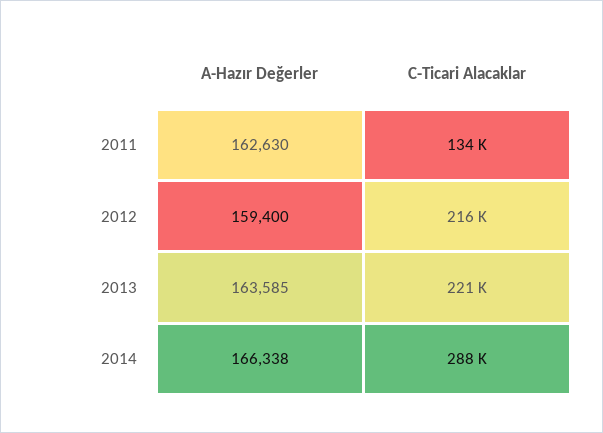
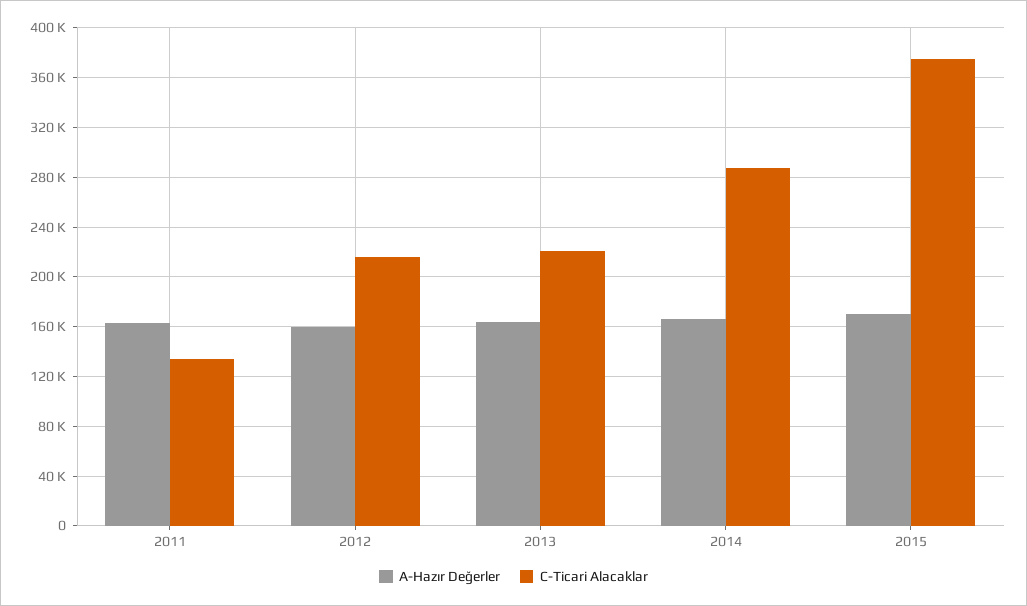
A-Hazır Değerler, 2015: none -> 170000
C-Ticari Alacaklar, 2015: none -> 375000

